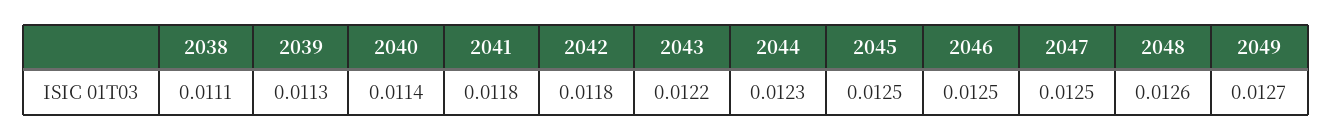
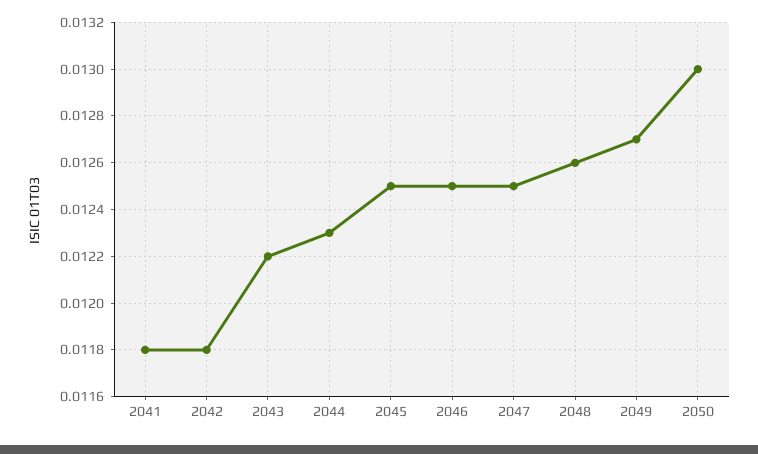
2038: 0.0111 -> none
2039: 0.0113 -> none
2040: 0.0114 -> none
2050: none -> 0.013

